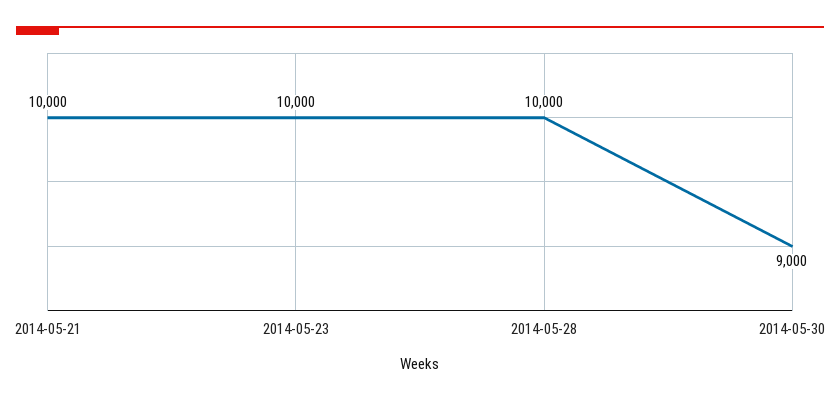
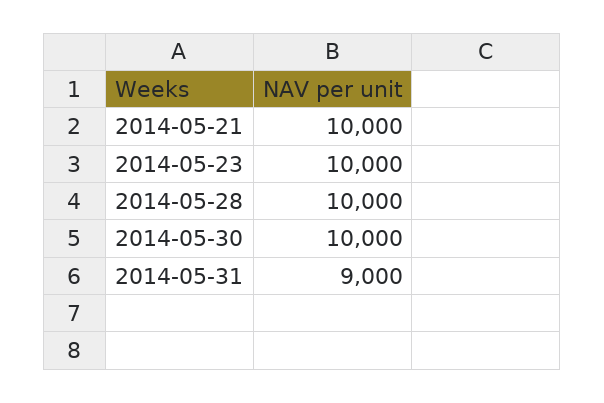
2014-05-30: 9000 -> 10000
2014-05-31: none -> 9000

